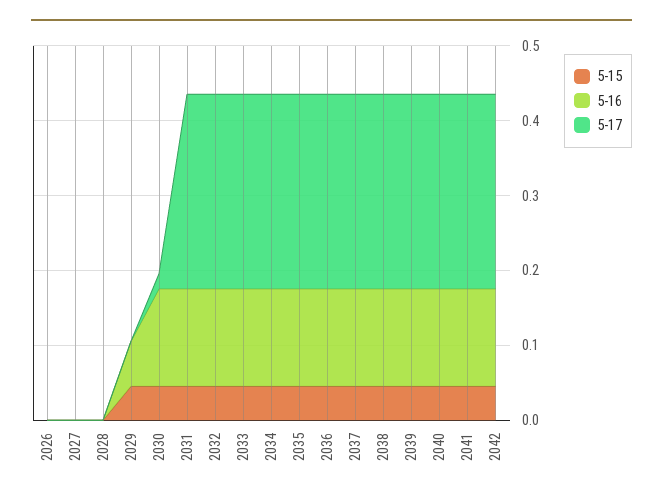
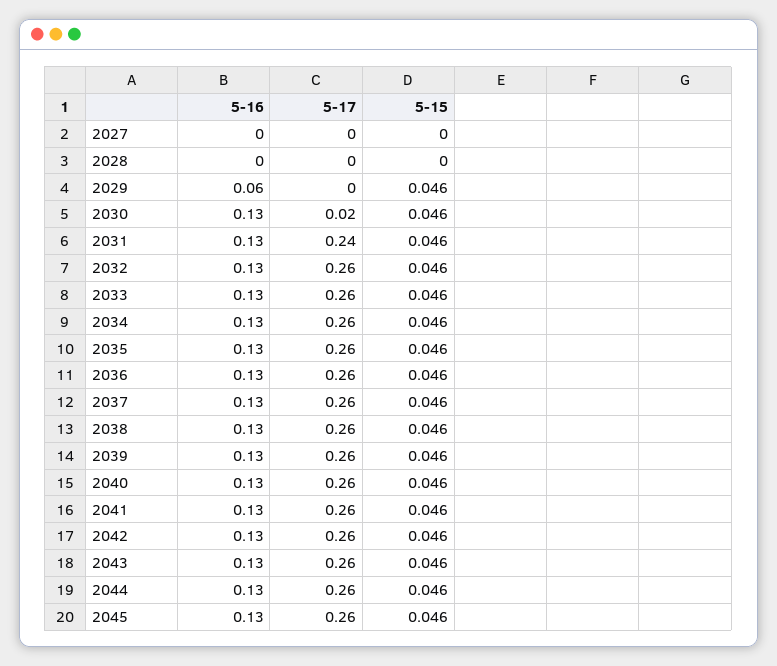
5-15, 2026: 0 -> none
5-16, 2026: 0 -> none
5-17, 2026: 0 -> none
5-17, 2031: 0.26 -> 0.24
5-16, 2043: none -> 0.13
5-17, 2043: none -> 0.26
5-15, 2043: none -> 0.046
5-16, 2044: none -> 0.13
5-17, 2044: none -> 0.26
5-15, 2044: none -> 0.046
5-16, 2045: none -> 0.13
5-17, 2045: none -> 0.26
5-15, 2045: none -> 0.046

